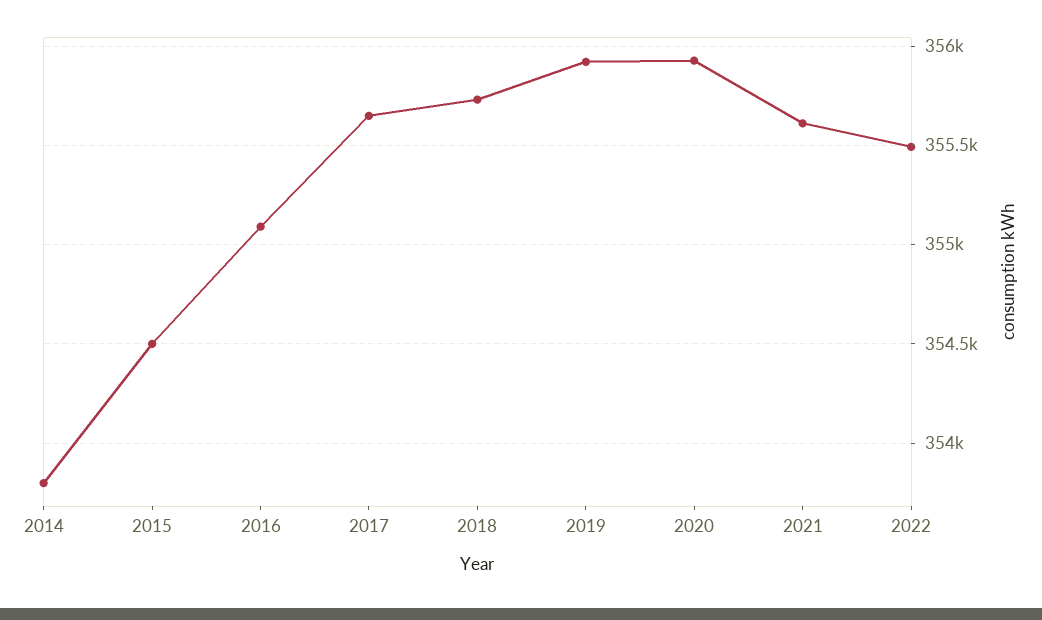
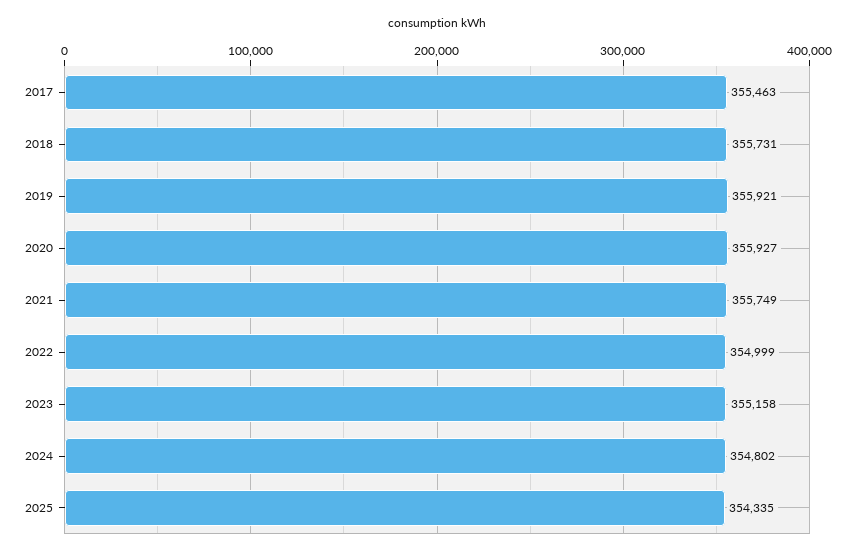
2014: 353800 -> none
2015: 354500 -> none
2016: 355100 -> none
2017: 355650 -> 355463
2021: 355600 -> 355749
2022: 355500 -> 354999
2023: none -> 355158
2024: none -> 354802
2025: none -> 354335

